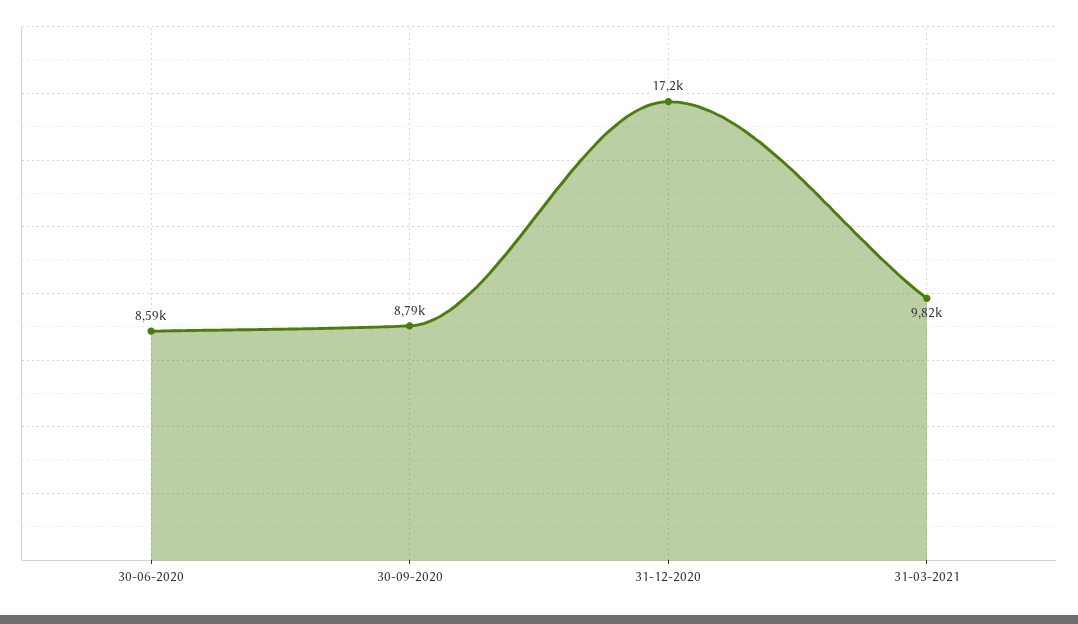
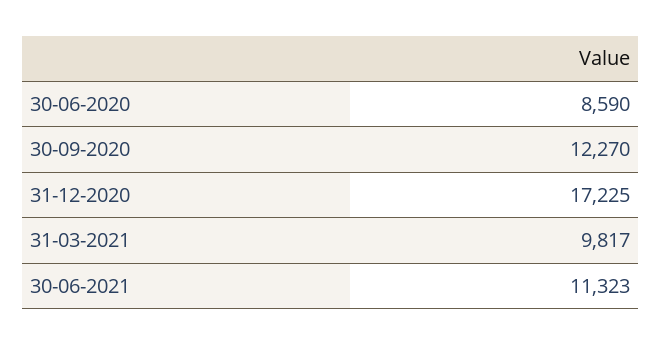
30-09-2020: 8790 -> 12270
30-06-2021: none -> 11323

